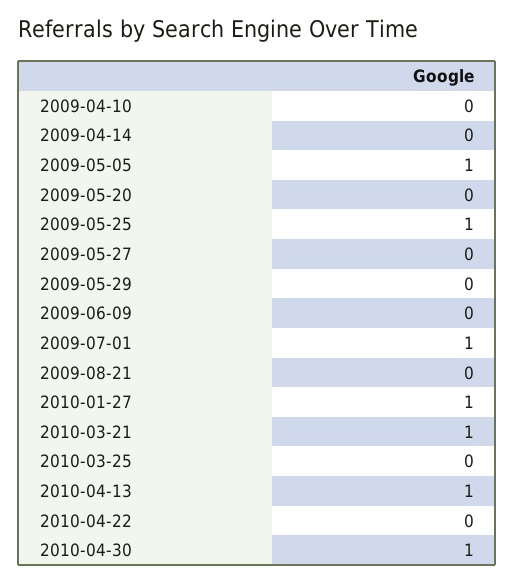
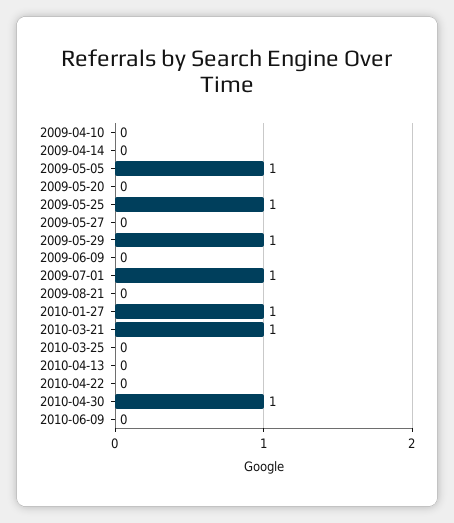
2009-05-29: 0 -> 1
2010-04-13: 1 -> 0
2010-06-09: none -> 0

